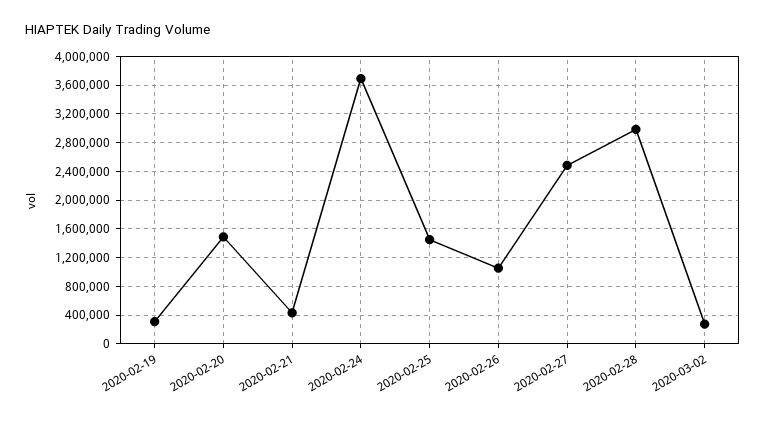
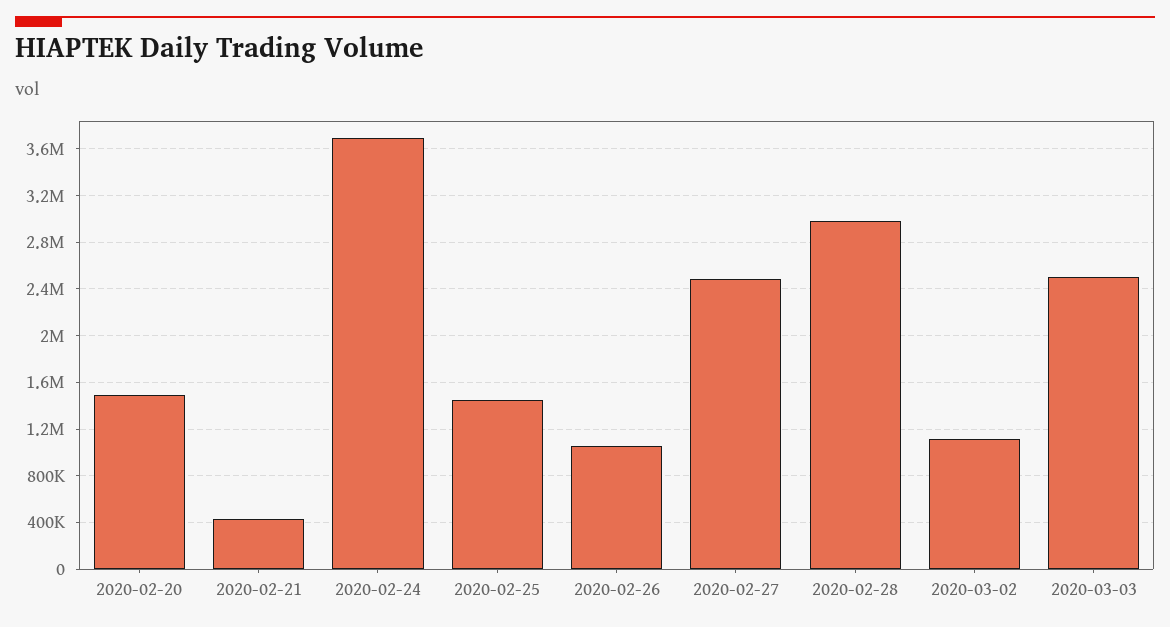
2020-02-19: 300000 -> none
2020-03-02: 300000 -> 1100000
2020-03-03: none -> 2500000

